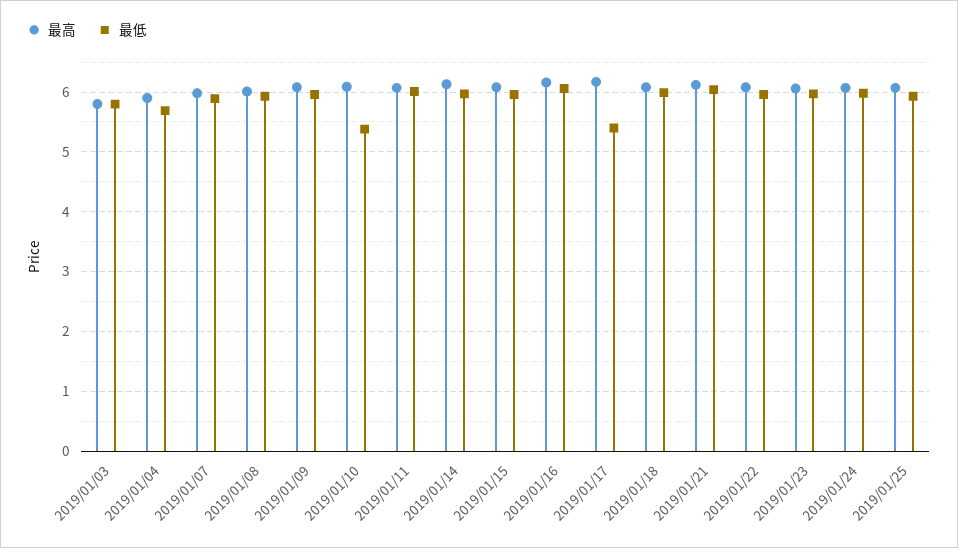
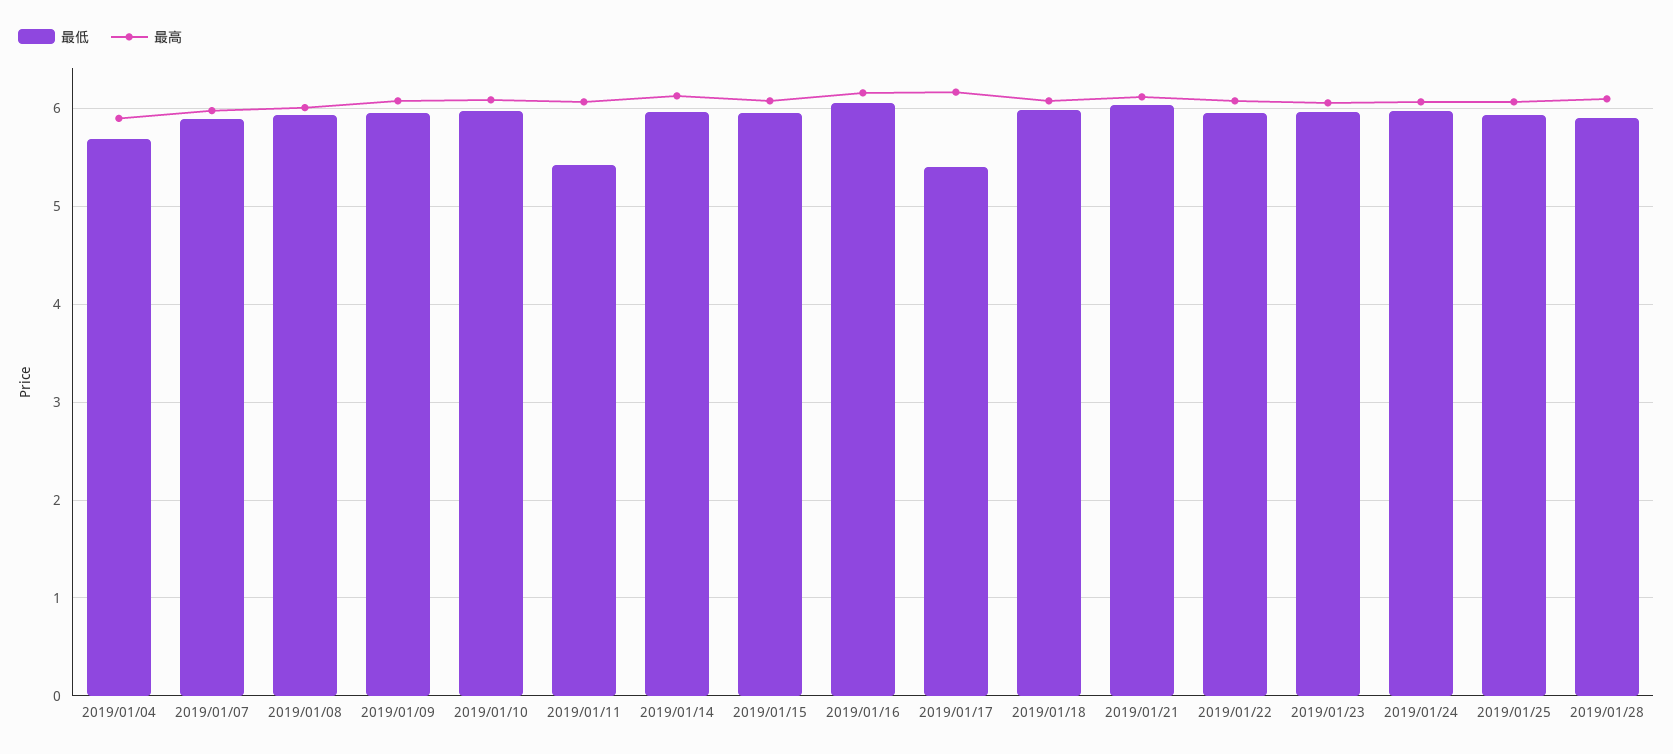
最高, 2019/01/03: 5.8 -> none
最低, 2019/01/03: 5.8 -> none
最低, 2019/01/10: 5.4 -> 6
最低, 2019/01/11: 6 -> 5.4
最低, 2019/01/28: none -> 5.9
最高, 2019/01/28: none -> 6.1

